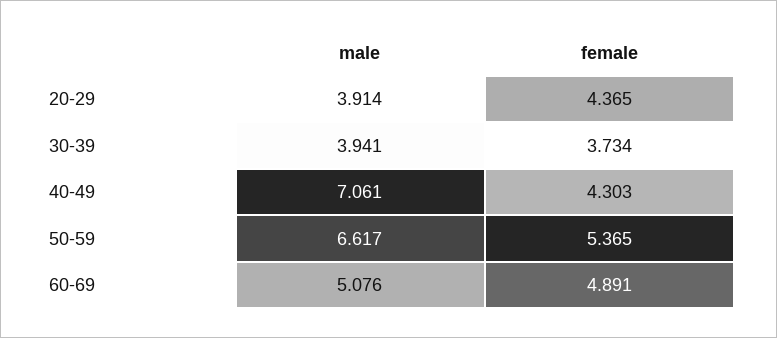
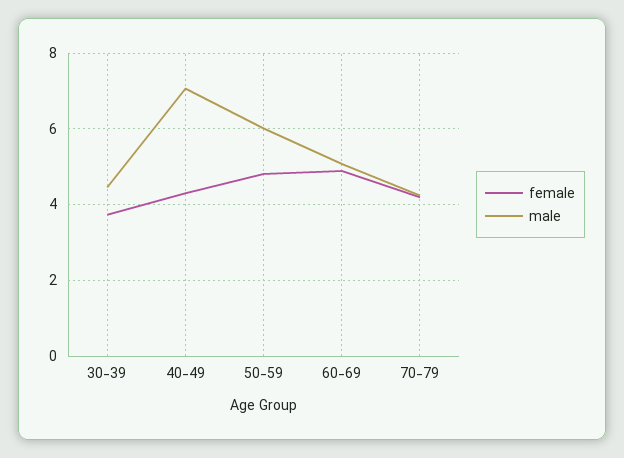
male, 20-29: 3.914 -> none
female, 20-29: 4.365 -> none
male, 30-39: 3.941 -> 4.4
male, 50-59: 6.617 -> 6
female, 50-59: 5.365 -> 4.8
female, 70-79: none -> 4.2
male, 70-79: none -> 4.2

